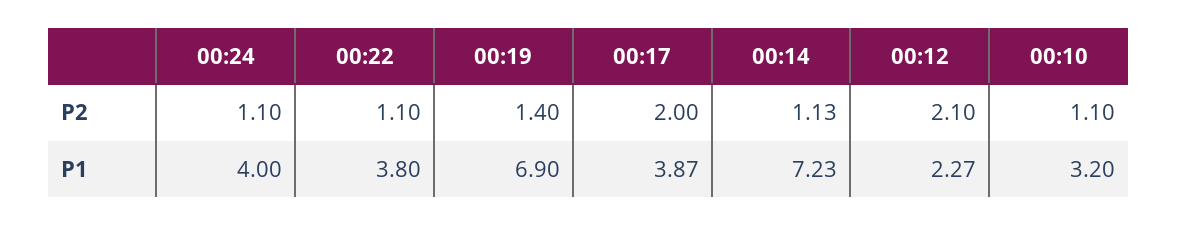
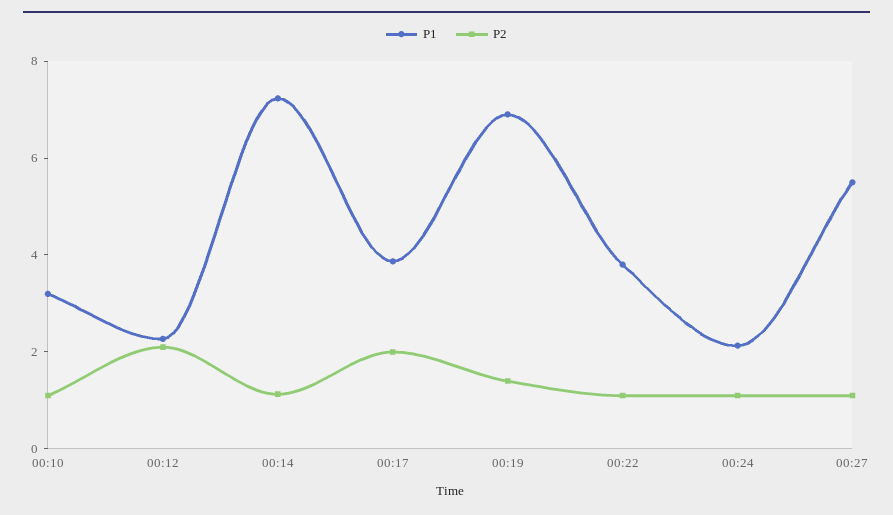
P1, 00:24: 4 -> 2
P1, 00:27: none -> 5.5
P2, 00:27: none -> 1

